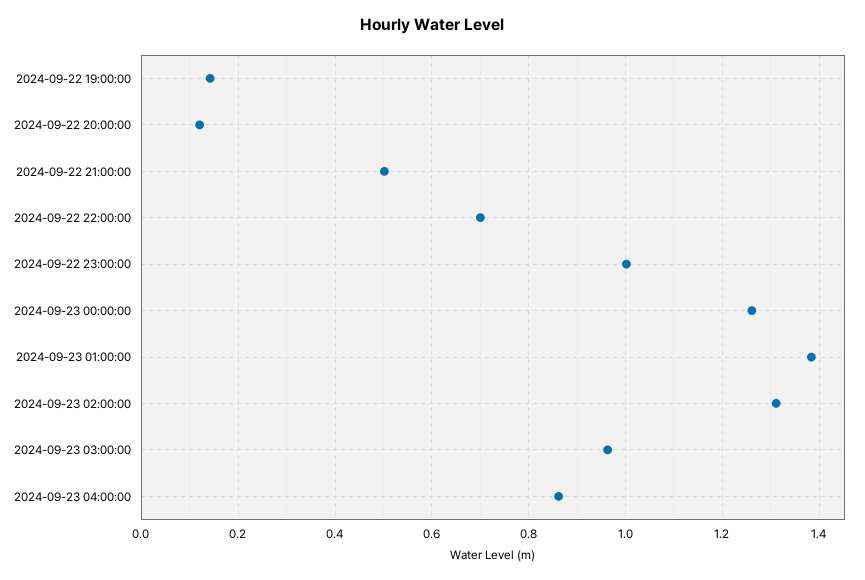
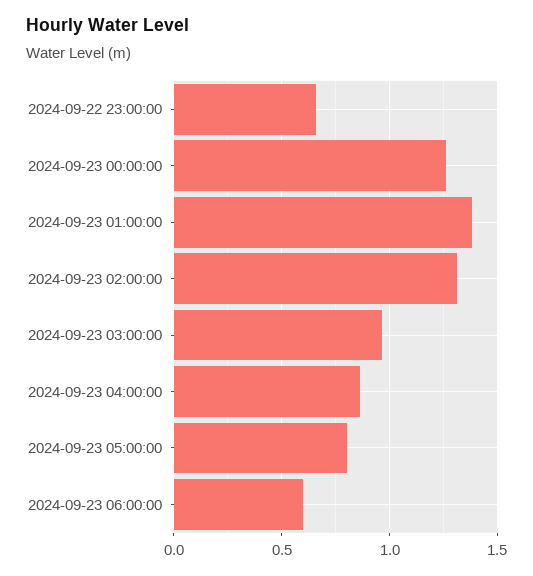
2024-09-22 19:00:00: 0.14 -> none
2024-09-22 20:00:00: 0.12 -> none
2024-09-22 21:00:00: 0.5 -> none
2024-09-22 22:00:00: 0.7 -> none
2024-09-22 23:00:00: 1 -> 0.65
2024-09-23 05:00:00: none -> 0.8
2024-09-23 06:00:00: none -> 0.6

